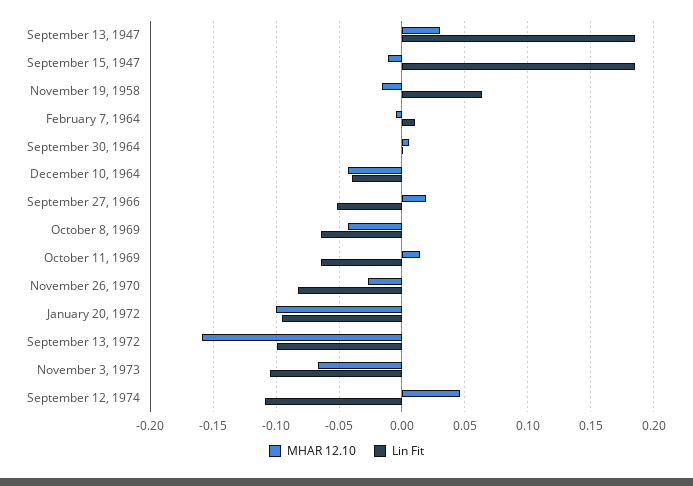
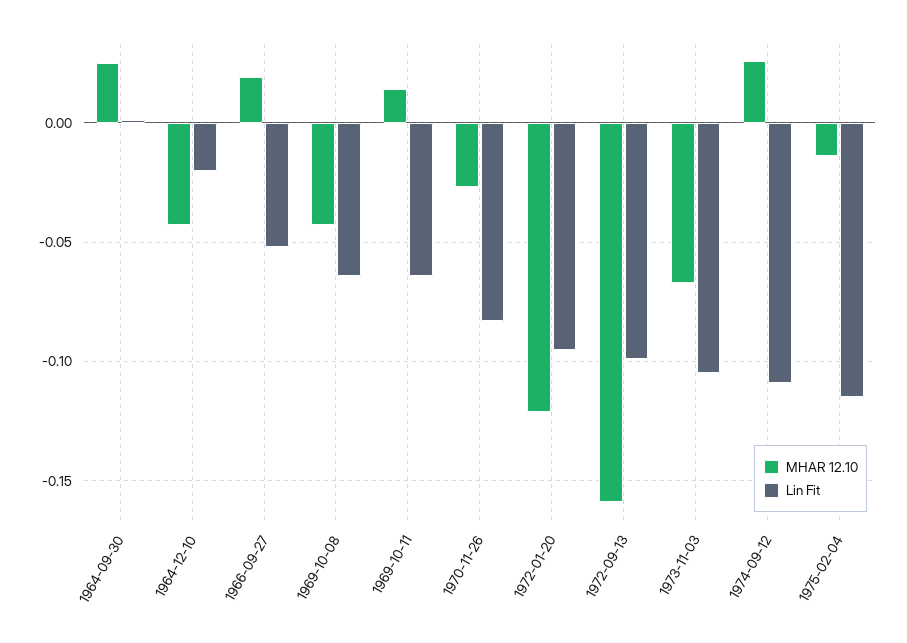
MHAR 12.10, September 13, 1947: 0.03 -> none
Lin Fit, September 13, 1947: 0.185 -> none
MHAR 12.10, September 15, 1947: -0.01 -> none
Lin Fit, September 15, 1947: 0.185 -> none
MHAR 12.10, November 19, 1958: -0.015 -> none
Lin Fit, November 19, 1958: 0.065 -> none
MHAR 12.10, February 7, 1964: -0.005 -> none
Lin Fit, February 7, 1964: 0.01 -> none
MHAR 12.10, September 30, 1964: 0.005 -> 0.025
Lin Fit, December 10, 1964: -0.04 -> -0.02
MHAR 12.10, January 20, 1972: -0.1 -> -0.12
MHAR 12.10, September 12, 1974: 0.045 -> 0.025
MHAR 12.10, 1975-02-04: none -> -0.015
Lin Fit, 1975-02-04: none -> -0.115

